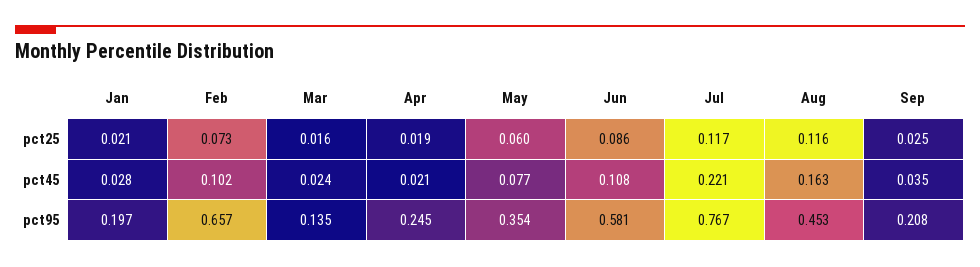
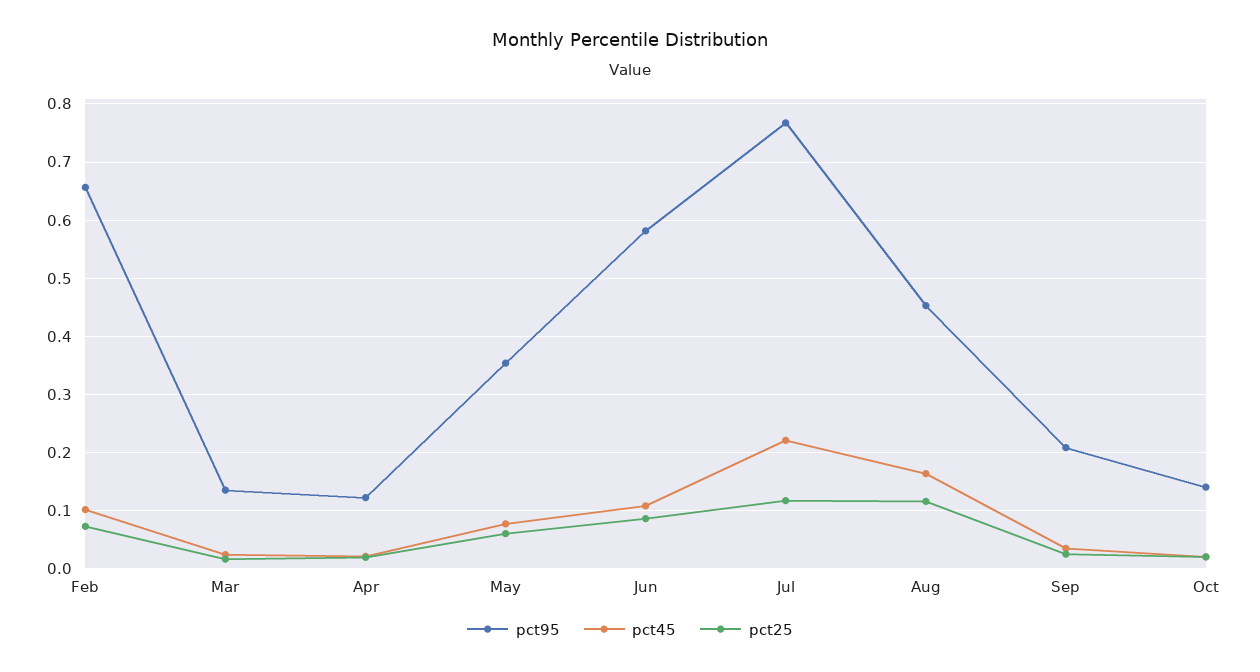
pct25, Jan: 0.021 -> none
pct45, Jan: 0.028 -> none
pct95, Jan: 0.197 -> none
pct95, Apr: 0.245 -> 0.12
pct95, Oct: none -> 0.14
pct45, Oct: none -> 0.02
pct25, Oct: none -> 0.02

